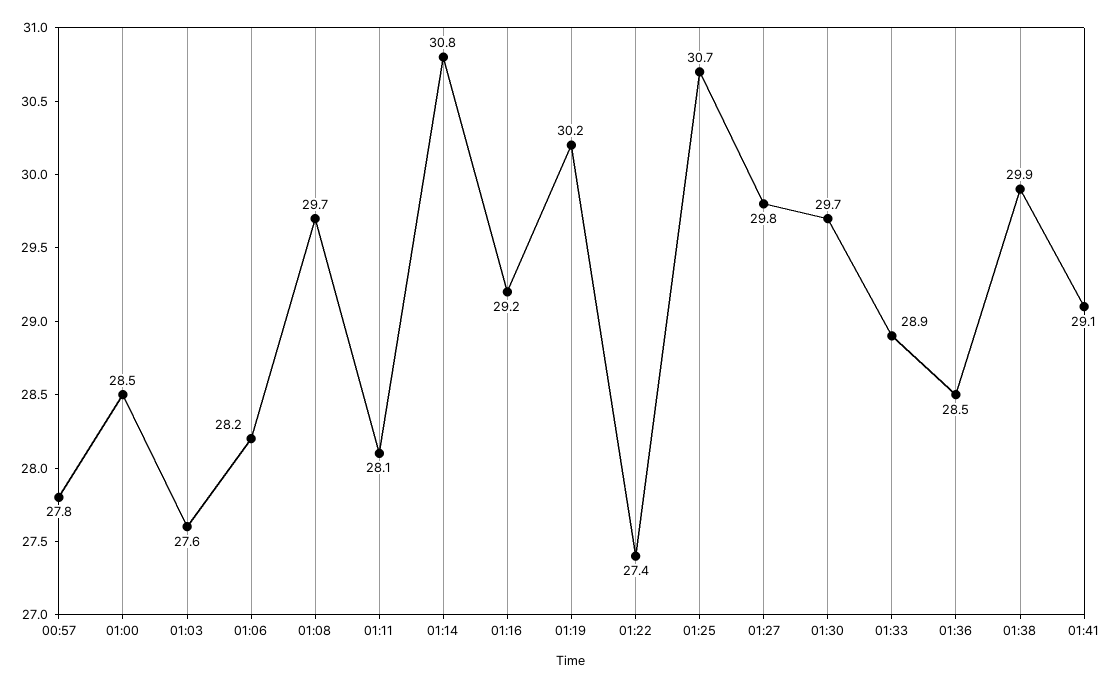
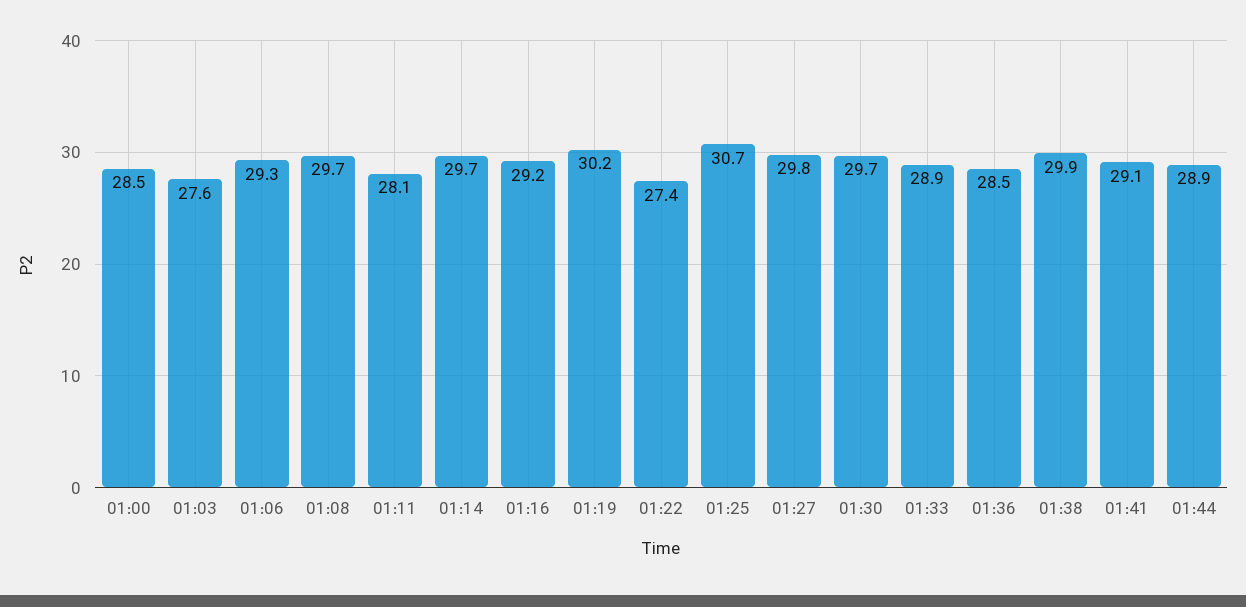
00:57: 27.8 -> none
01:06: 28.2 -> 29.3
01:14: 30.8 -> 29.7
01:44: none -> 28.9

